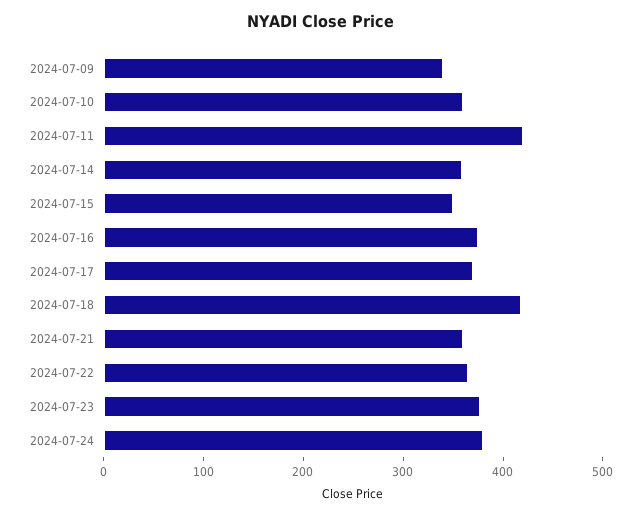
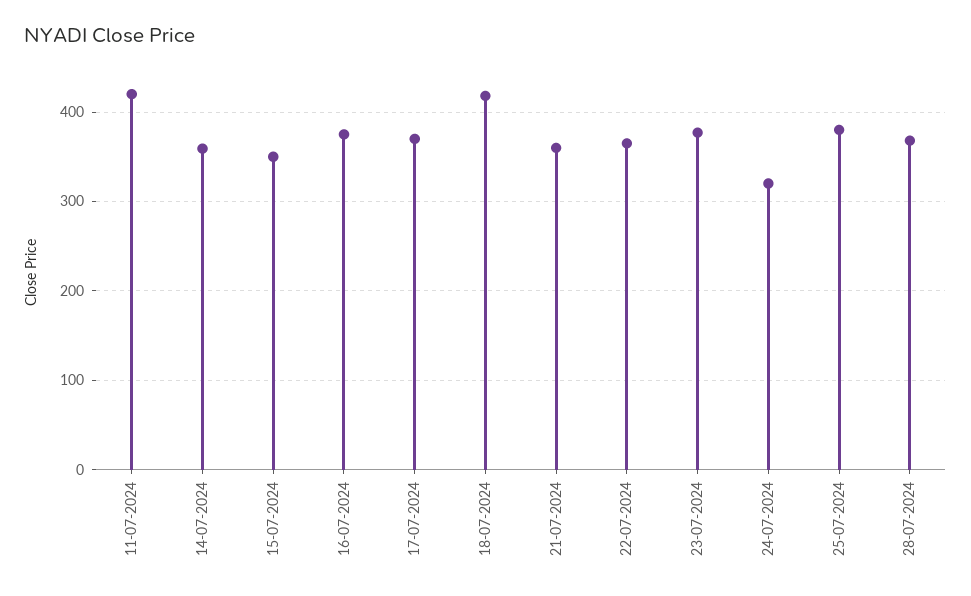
2024-07-09: 340 -> none
2024-07-10: 360 -> none
2024-07-24: 380 -> 320
25-07-2024: none -> 380
28-07-2024: none -> 370

